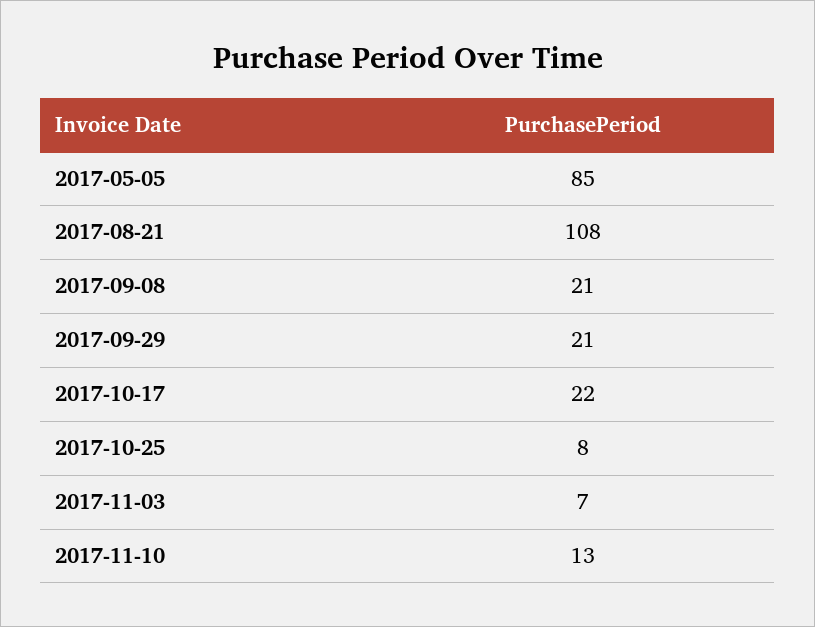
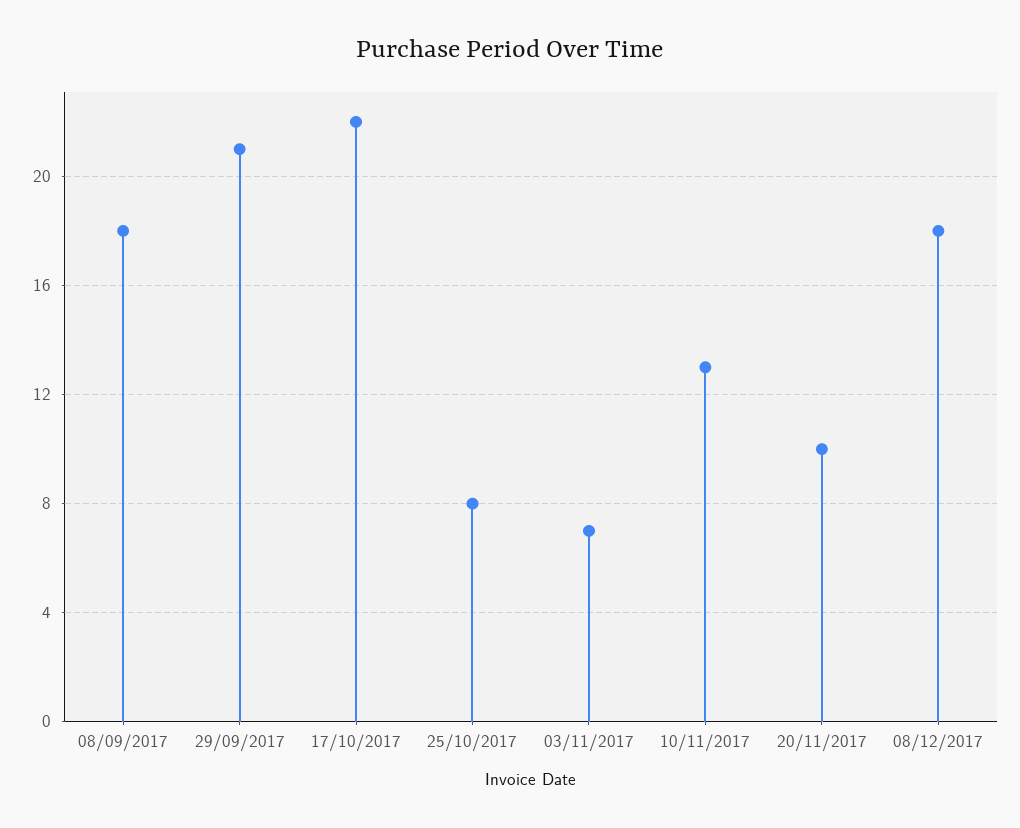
2017-05-05: 85 -> none
2017-08-21: 108 -> none
2017-09-08: 21 -> 18
20/11/2017: none -> 10
08/12/2017: none -> 18

